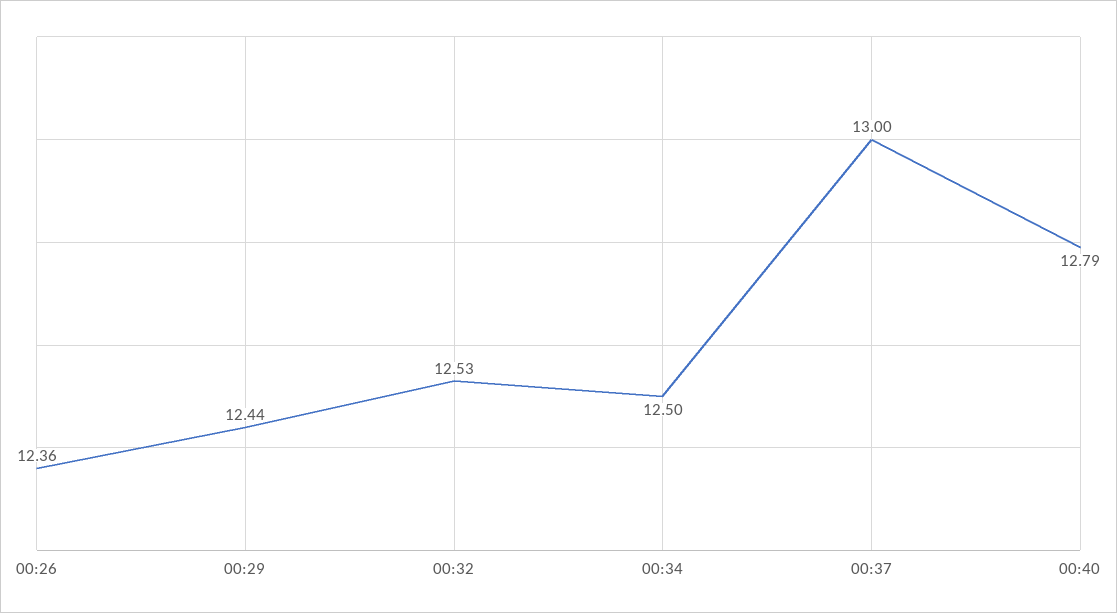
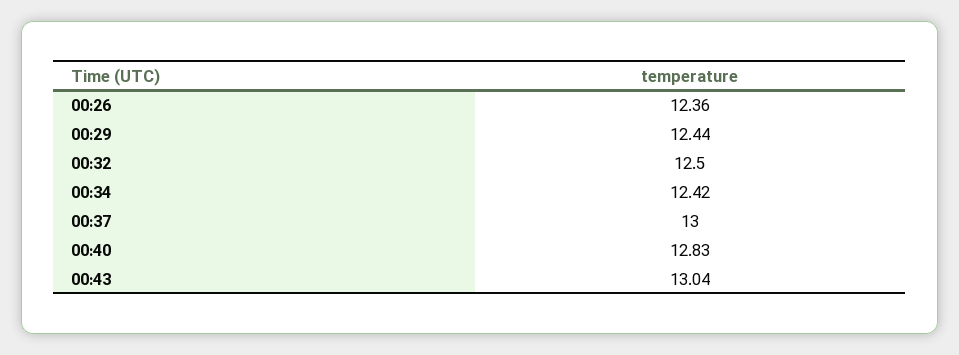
00:32: 12.53 -> 12.5
00:34: 12.5 -> 12.42
00:40: 12.79 -> 12.83
00:43: none -> 13.04

